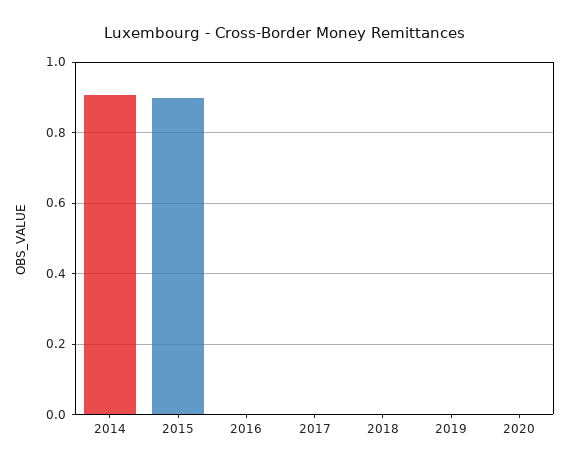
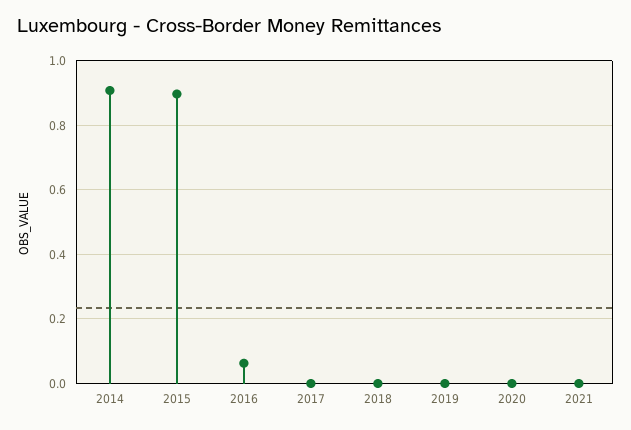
2016: 0 -> 0.06
2021: none -> 0

